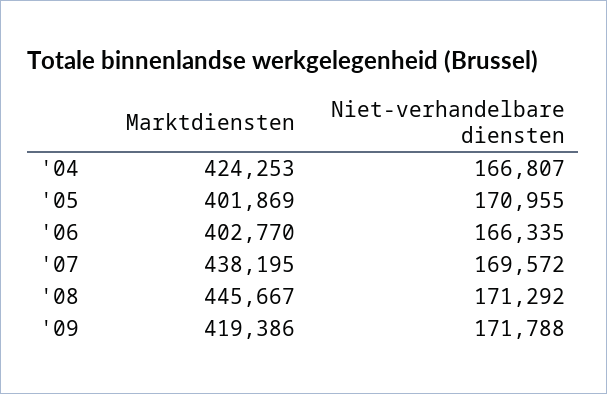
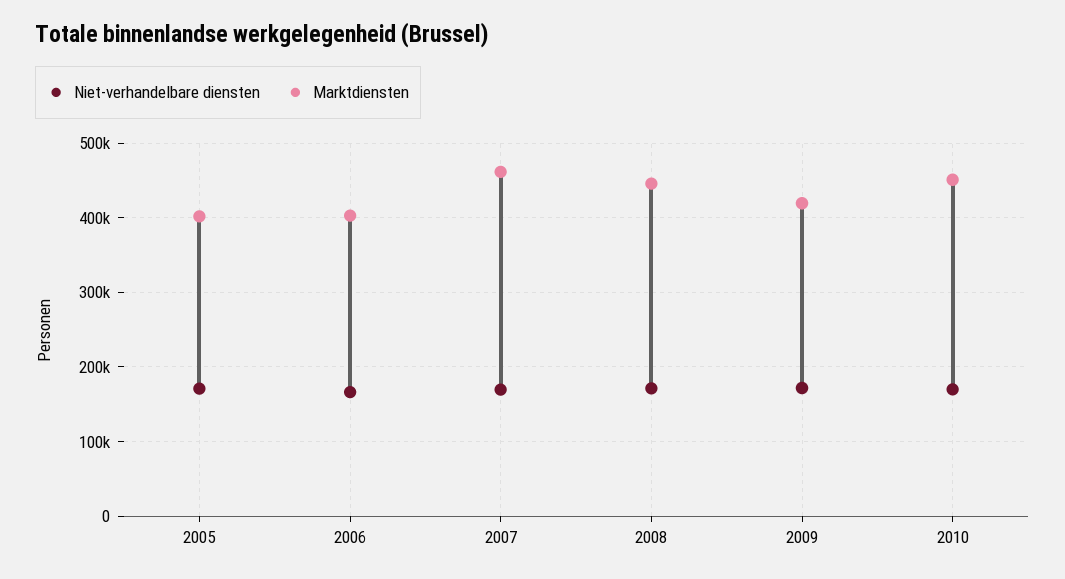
Marktdiensten, '04: 424253 -> none
Niet-verhandelbare diensten, '04: 166807 -> none
Marktdiensten, '07: 438195 -> 460000
Niet-verhandelbare diensten, 2010: none -> 170000
Marktdiensten, 2010: none -> 450000

